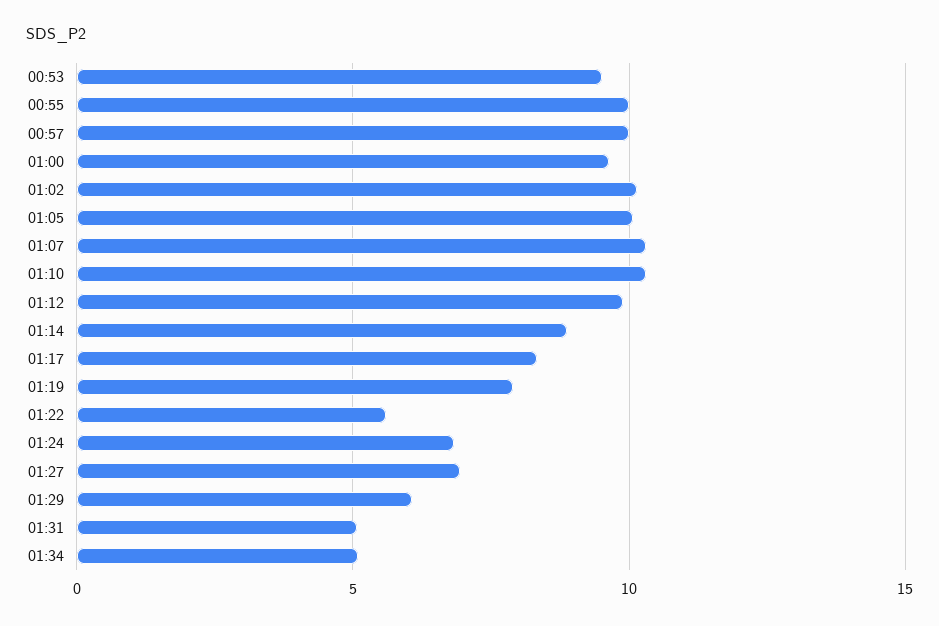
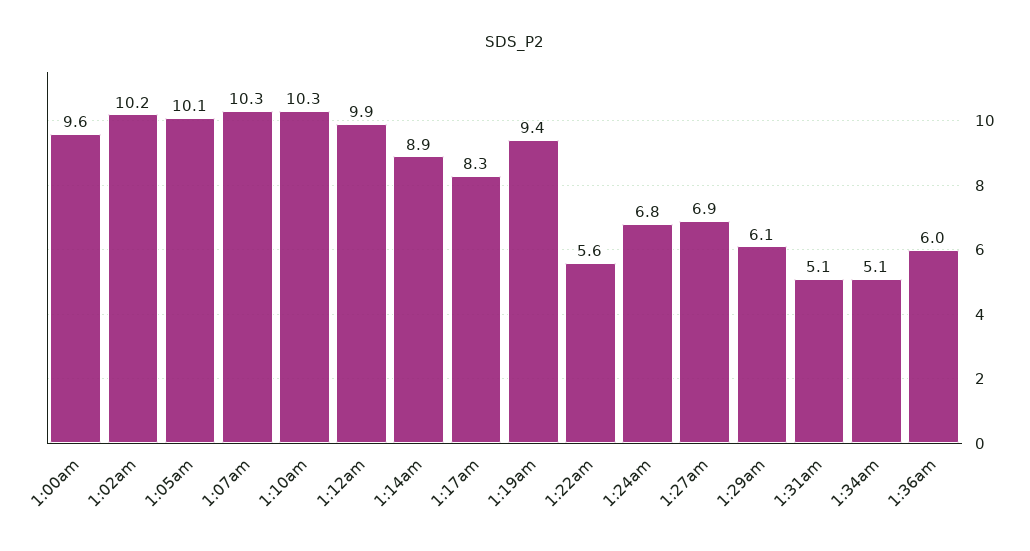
00:53: 9.5 -> none
00:55: 10 -> none
00:57: 10 -> none
01:19: 8 -> 9.4
1:36am: none -> 6

